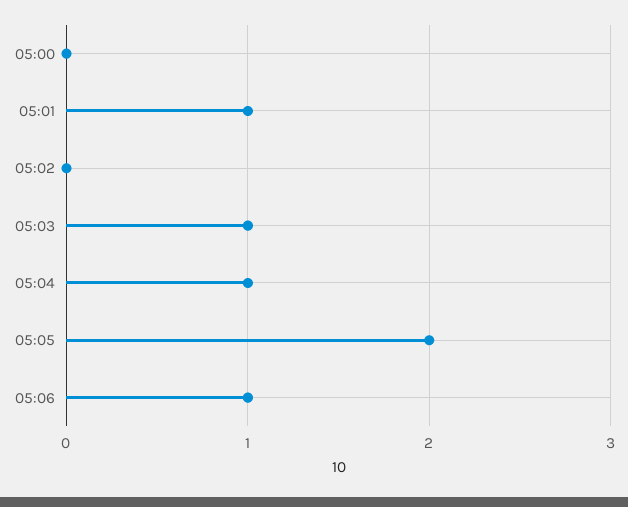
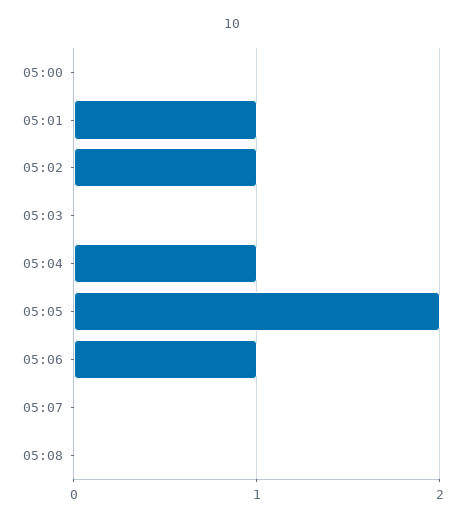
05:02: 0 -> 1
05:03: 1 -> 0
05:07: none -> 0
05:08: none -> 0

